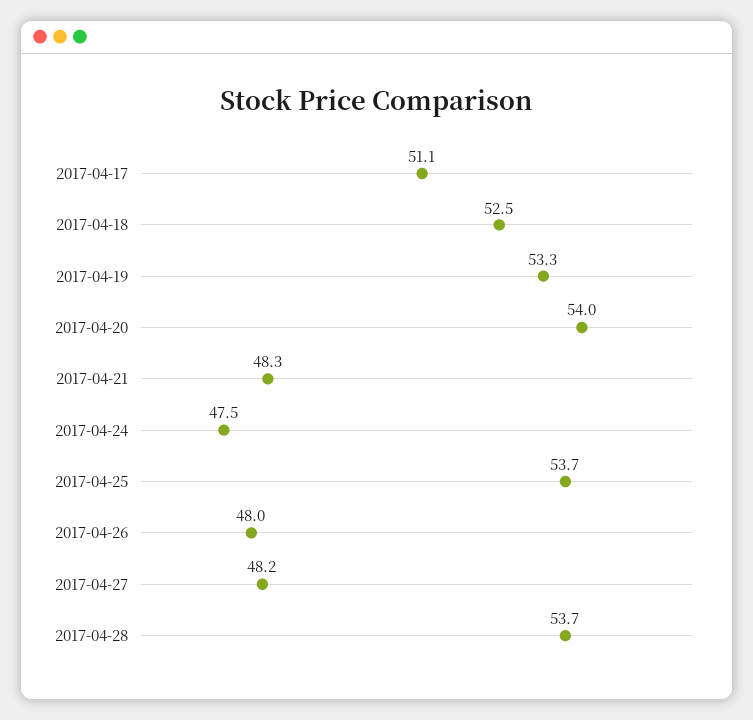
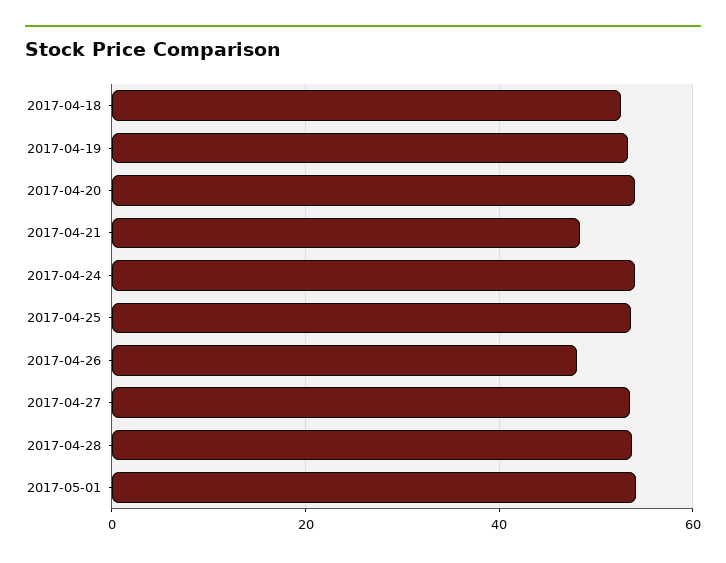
2017-04-17: 51.1 -> none
2017-04-24: 47.5 -> 54
2017-04-27: 48.2 -> 54
2017-05-01: none -> 54

